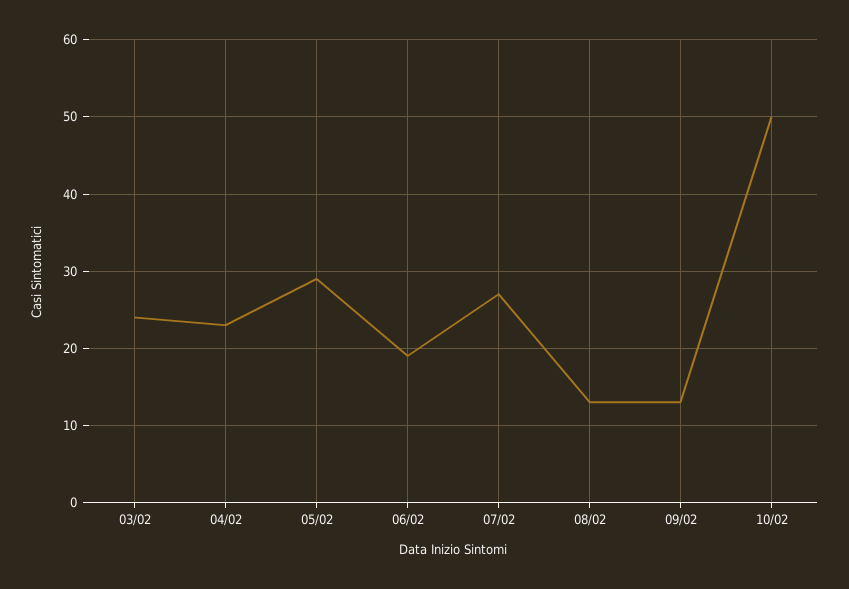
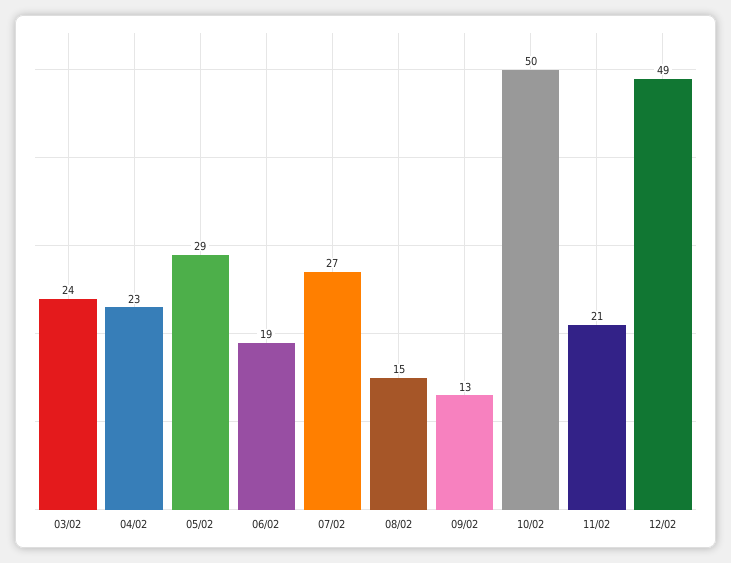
08/02: 13 -> 15
11/02: none -> 21
12/02: none -> 49

